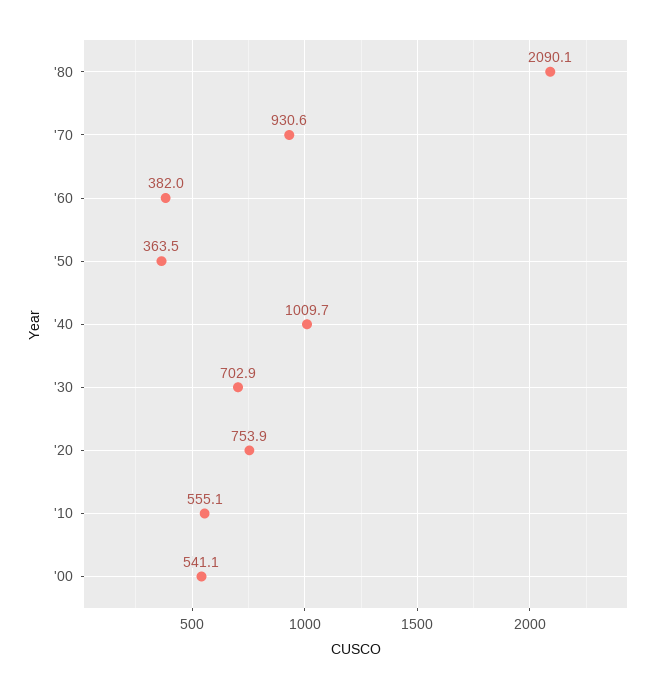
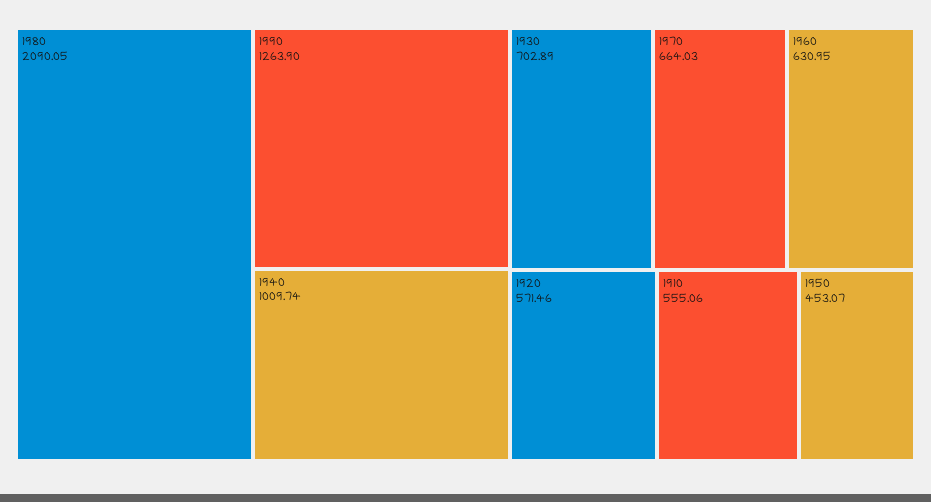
'70: 930.6 -> 664.03
'60: 382 -> 630.95
'50: 363.5 -> 453.07
'20: 753.9 -> 571.46
'00: 541.1 -> none
1990: none -> 1263.9

